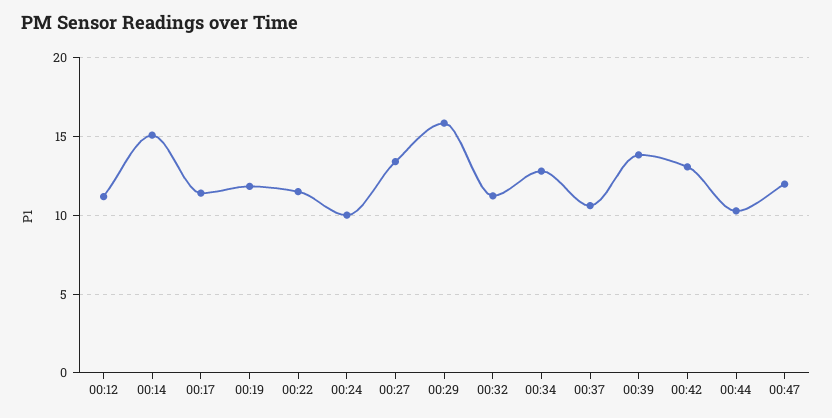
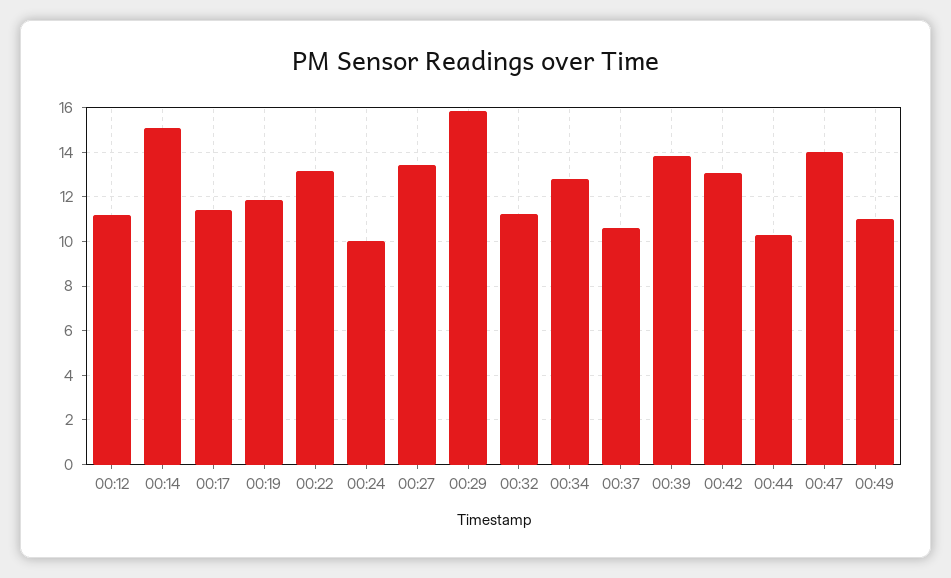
00:22: 11.5 -> 13
00:47: 12 -> 14
00:49: none -> 11

